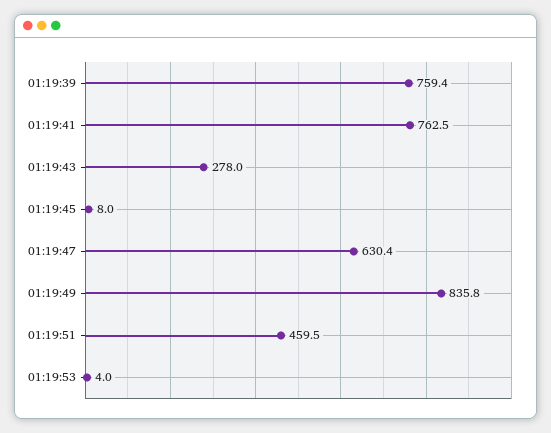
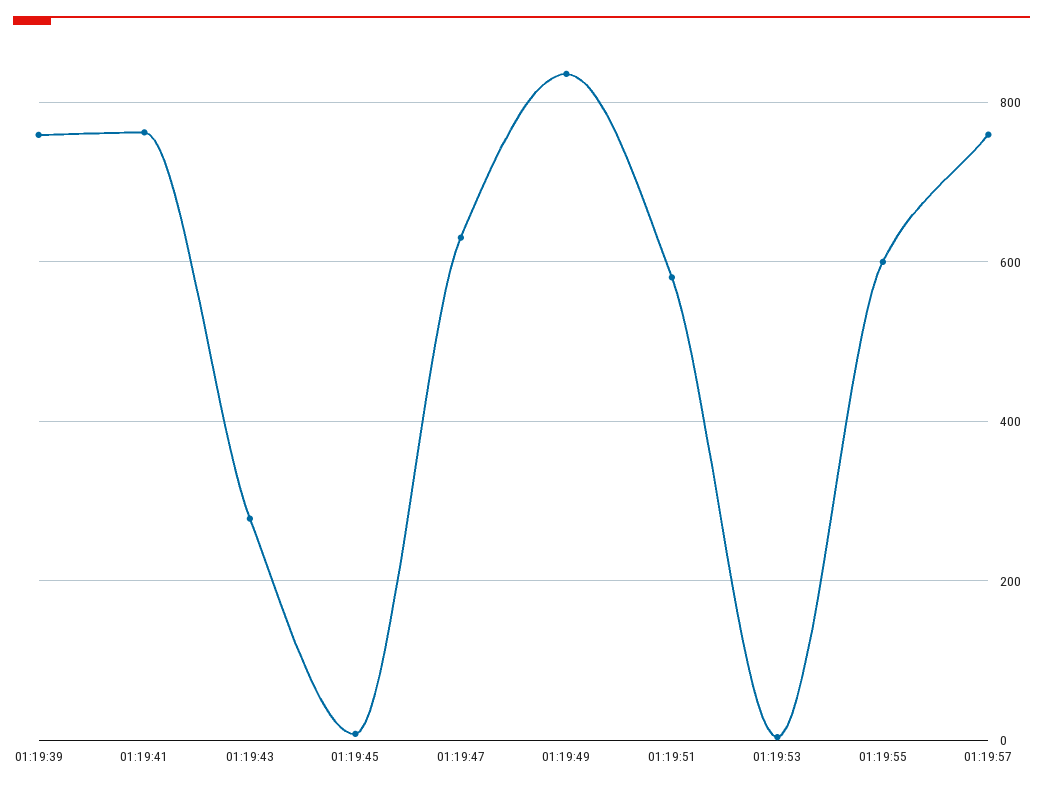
01:19:51: 459.5 -> 580
01:19:55: none -> 600
01:19:57: none -> 760

